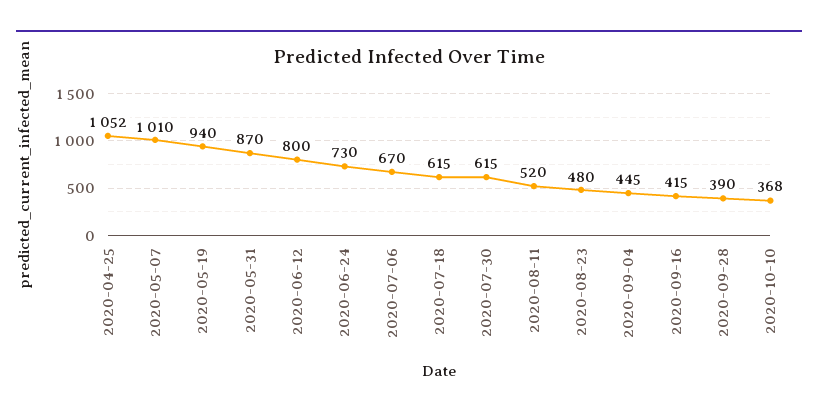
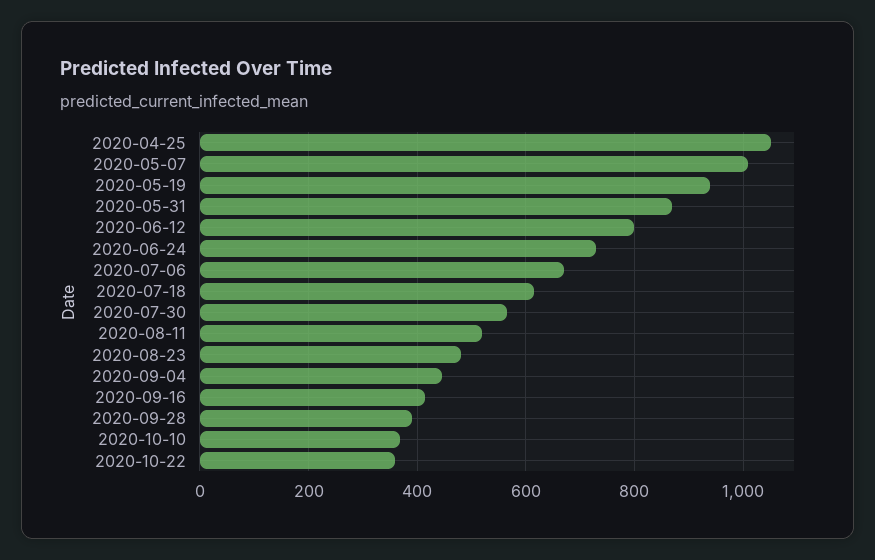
2020-07-30: 615 -> 560
2020-10-22: none -> 360

